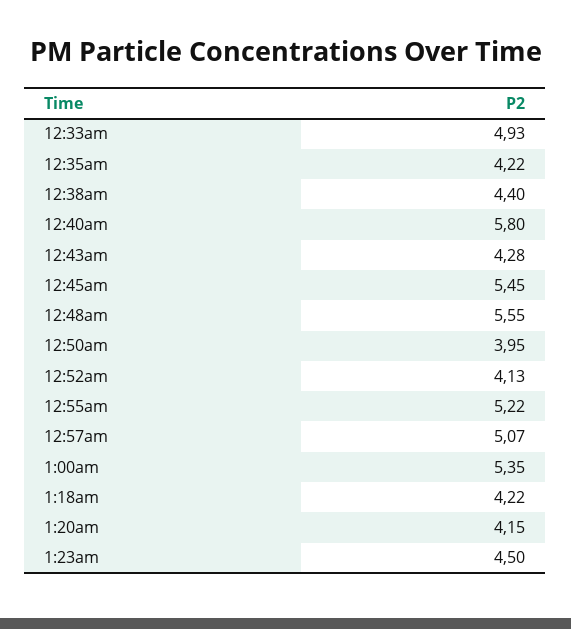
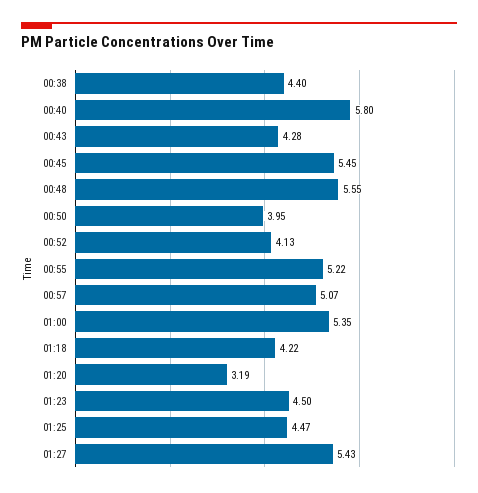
12:33am: 4.93 -> none
12:35am: 4.22 -> none
1:20am: 4.15 -> 3.19
01:25: none -> 4.47
01:27: none -> 5.43

